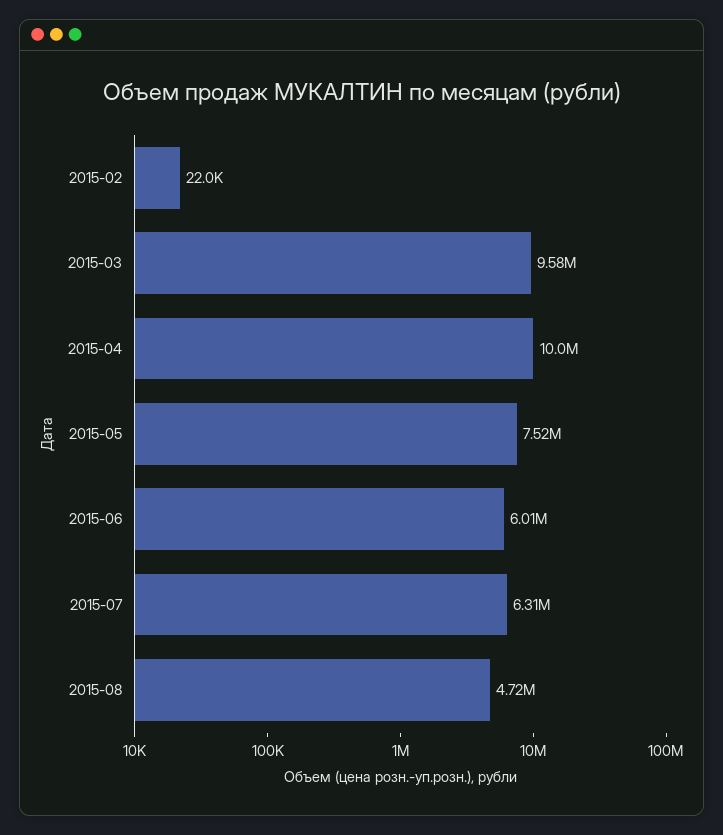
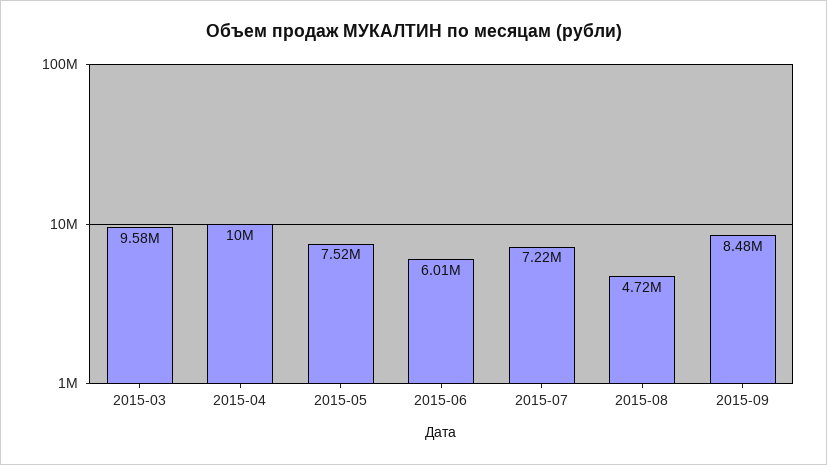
2015-02: 22000 -> none
2015-07: 6310000 -> 7220000
2015-09: none -> 8480000

